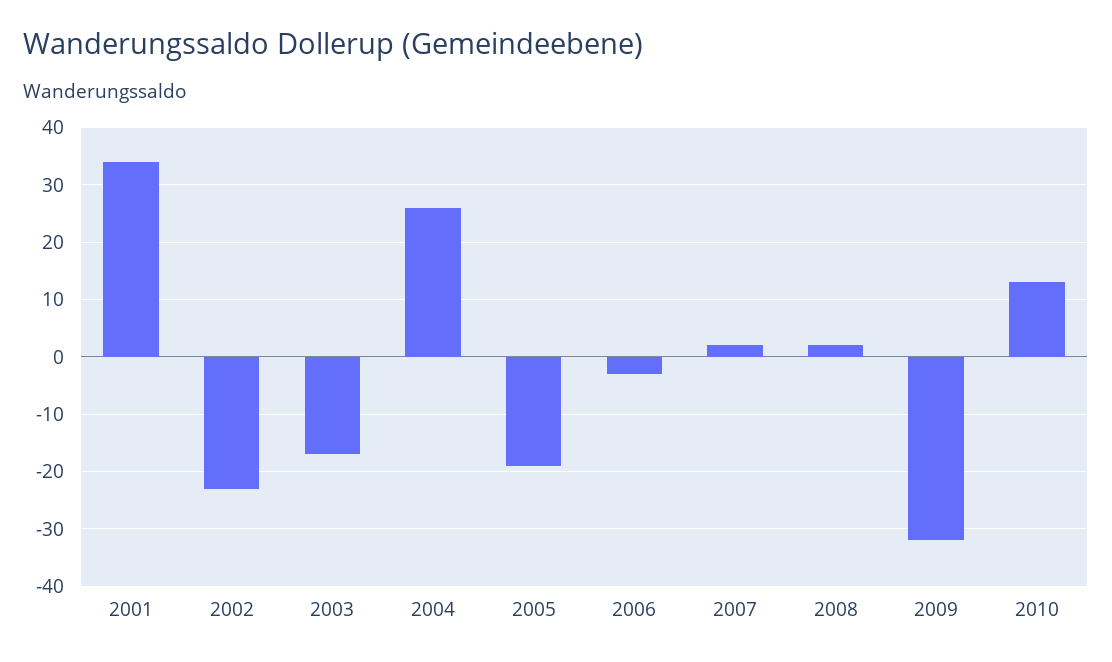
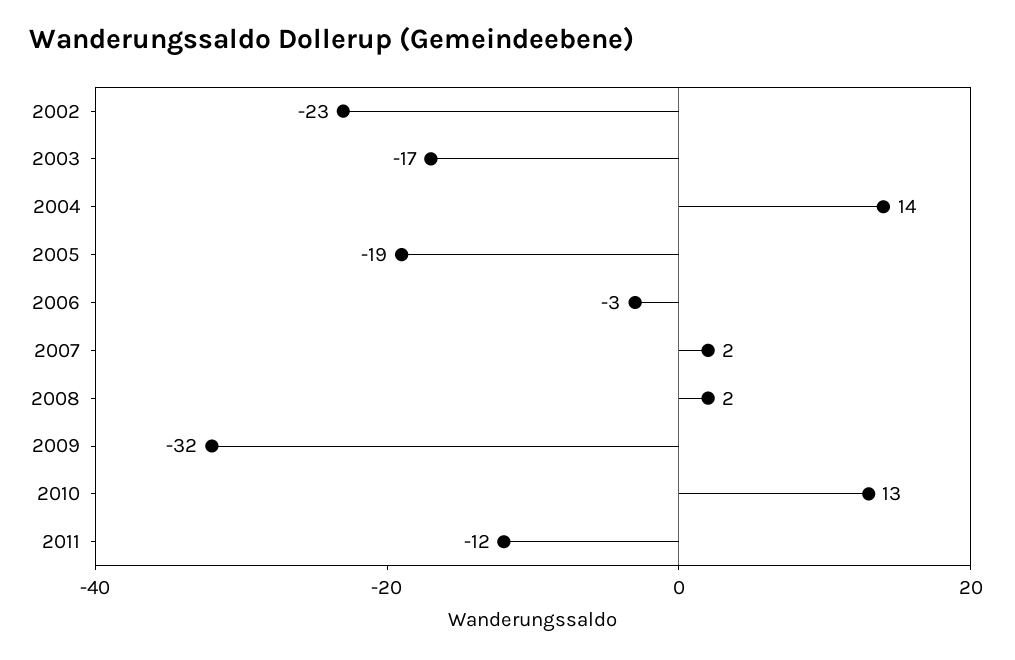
2001: 35 -> none
2004: 25 -> 14
2011: none -> -12

